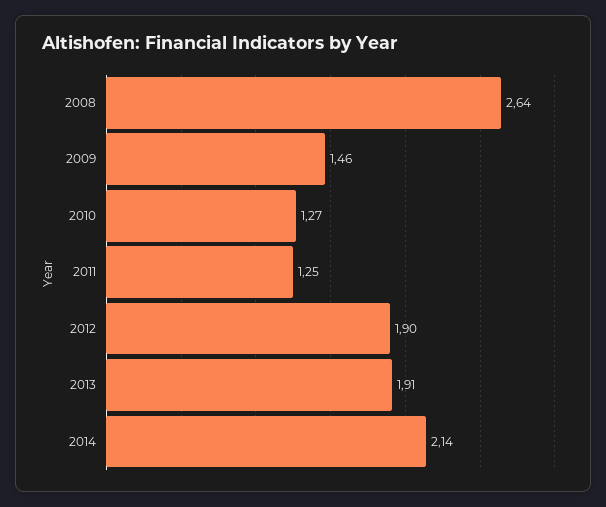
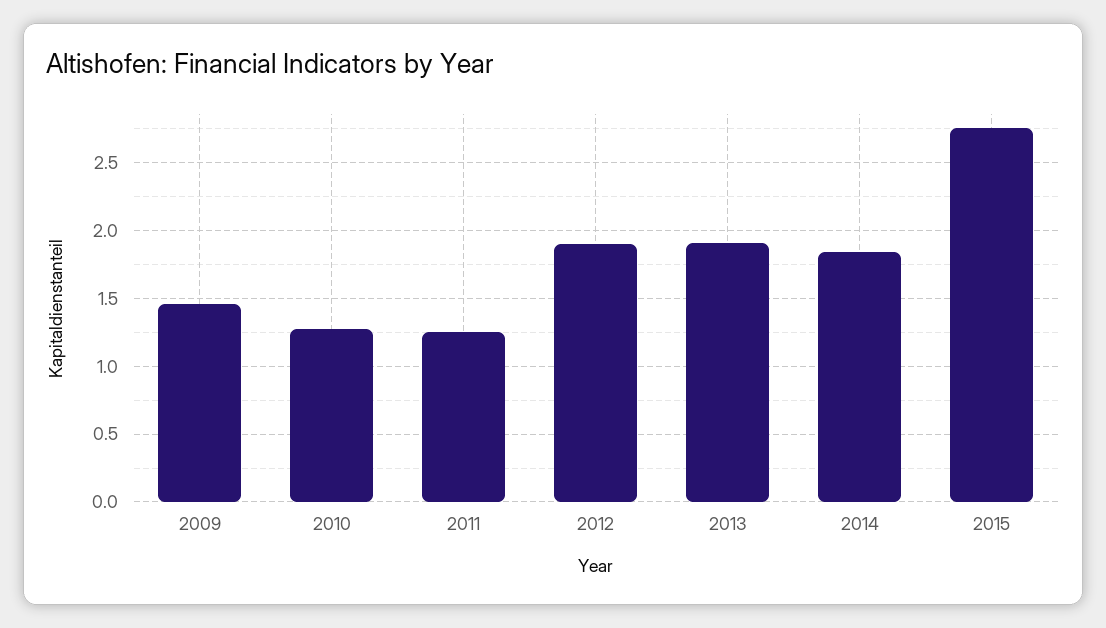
2008: 2.64 -> none
2014: 2.14 -> 1.85
2015: none -> 2.75

